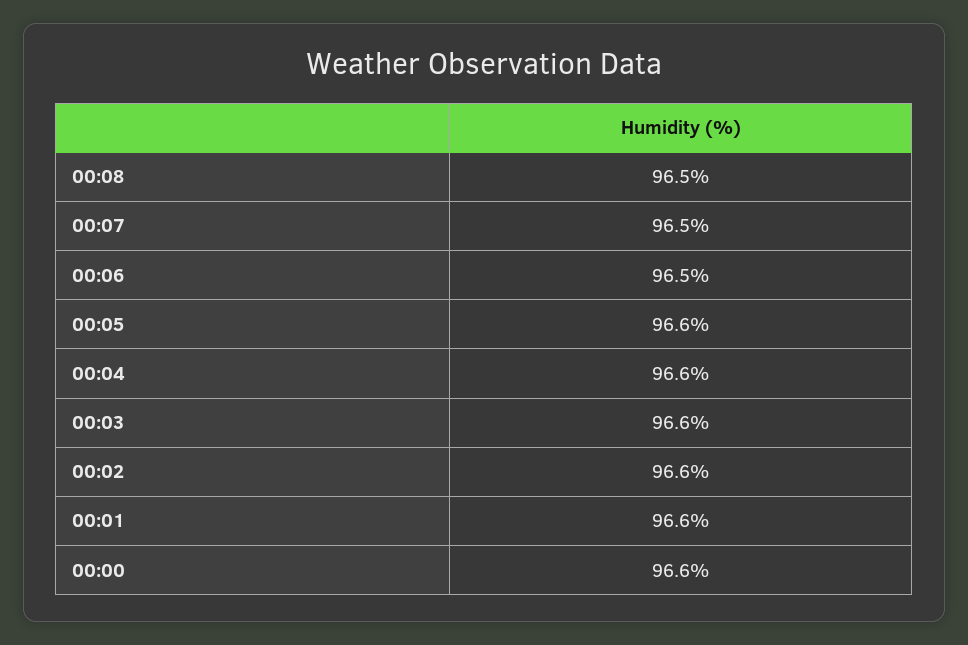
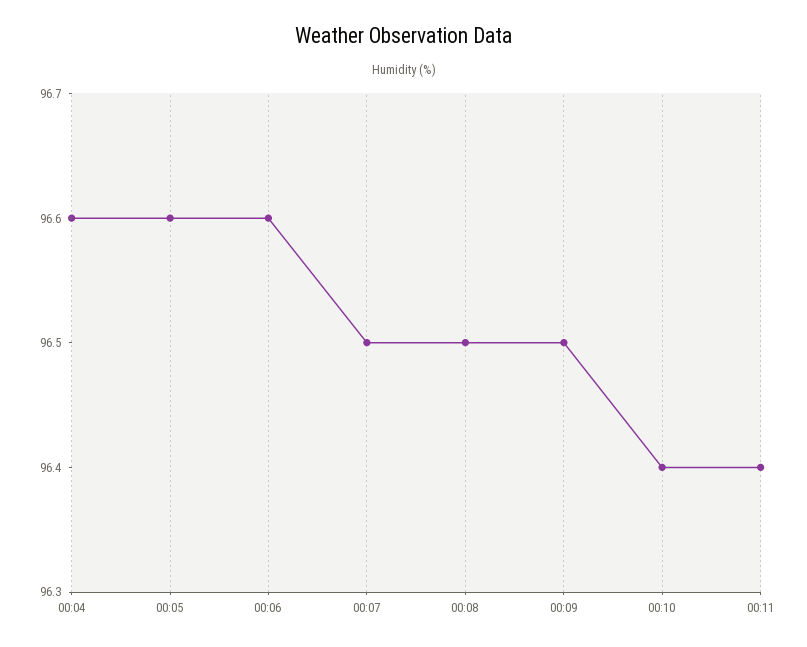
00:06: 96.5 -> 96.6
00:03: 96.6 -> none
00:02: 96.6 -> none
00:01: 96.6 -> none
00:00: 96.6 -> none
00:09: none -> 96.5
00:10: none -> 96.4
00:11: none -> 96.4

